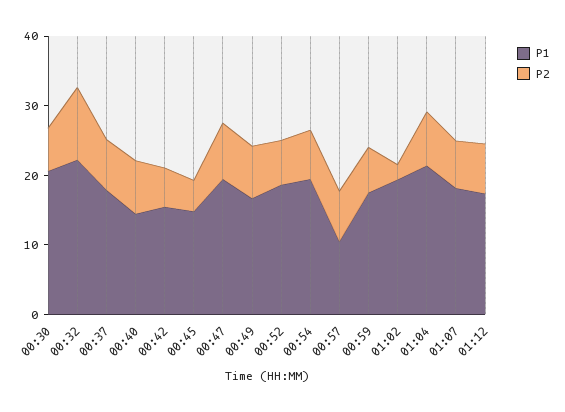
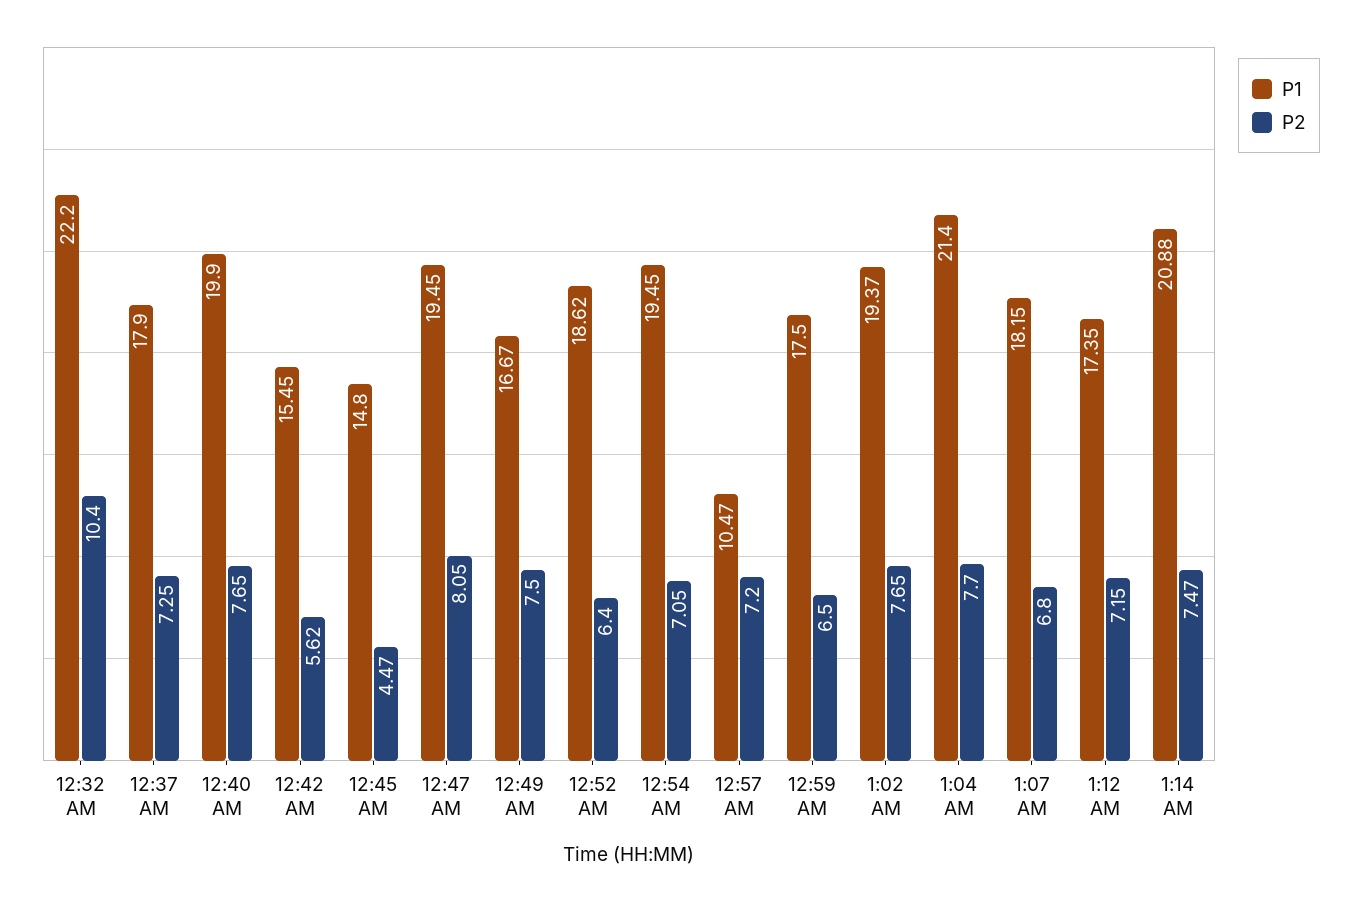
P1, 00:30: 20 -> none
P2, 00:30: 6 -> none
P1, 00:40: 14 -> 19.9
P2, 01:02: 2 -> 7.65
P1, 1:14 AM: none -> 20.88
P2, 1:14 AM: none -> 7.47

